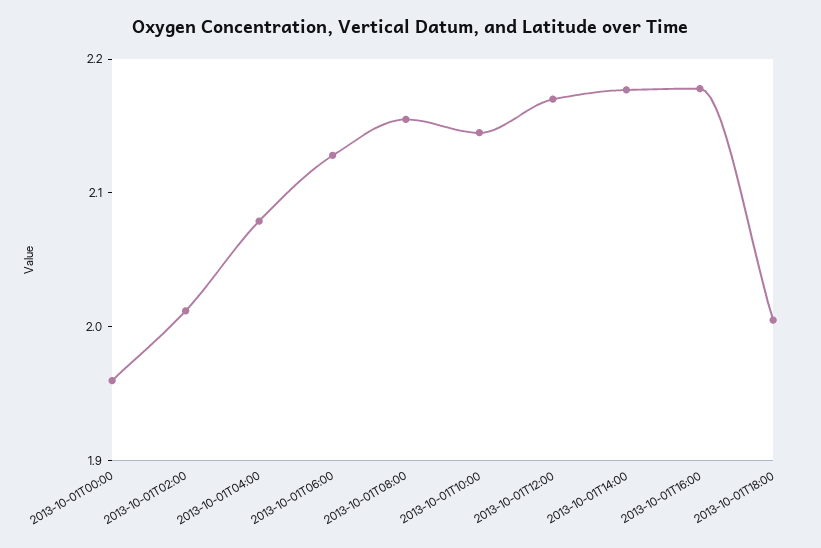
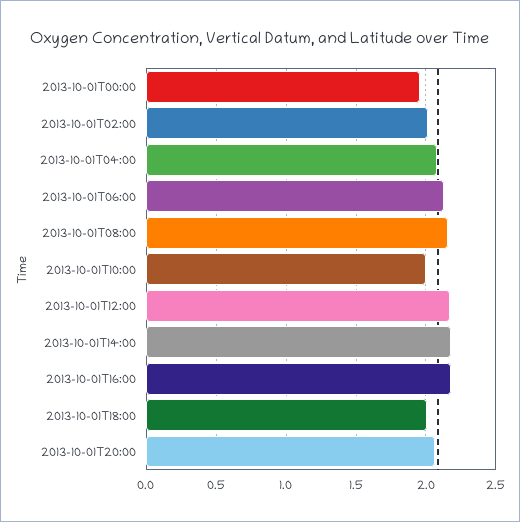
2013-10-01T10:00: 2.14 -> 2
2013-10-01T20:00: none -> 2.05

